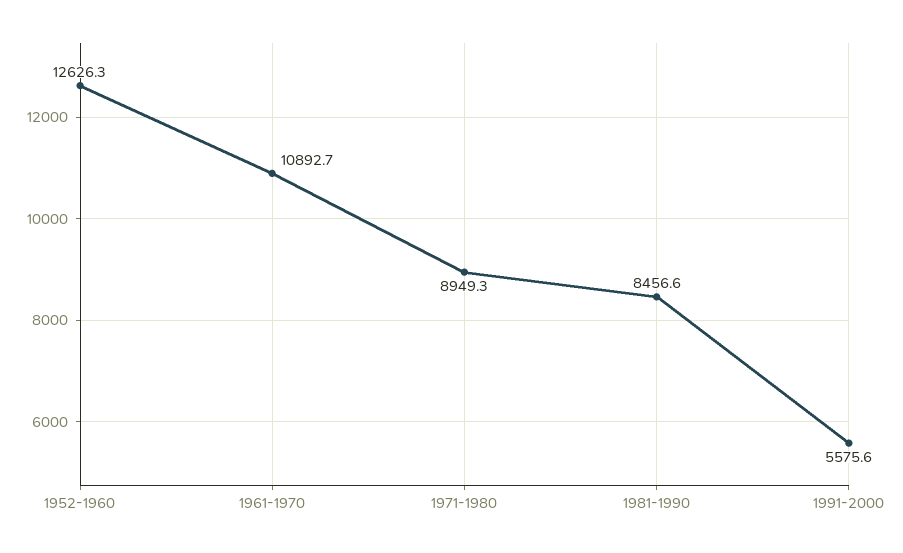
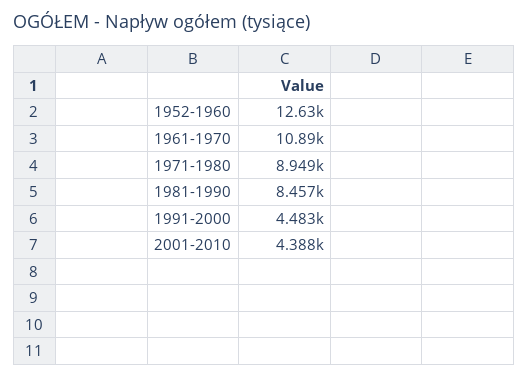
1991-2000: 5575.6 -> 4483
2001-2010: none -> 4388

